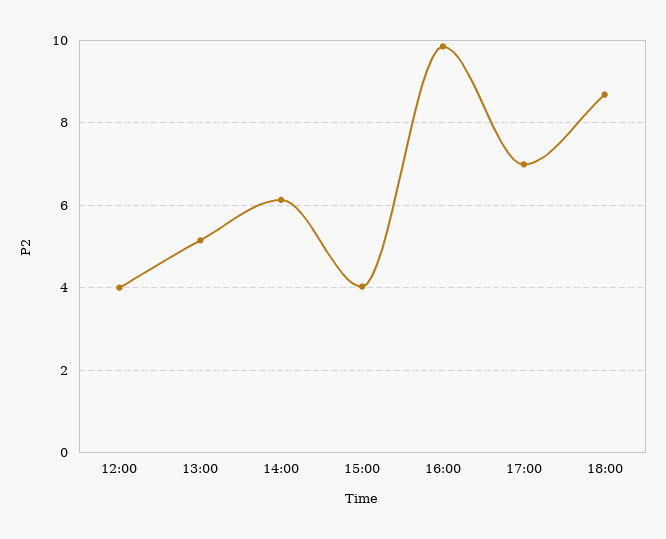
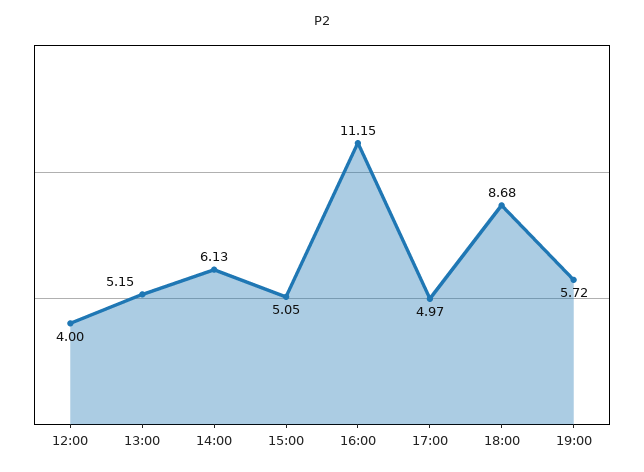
15:00: 4 -> 5.05
16:00: 9.8 -> 11.15
17:00: 7 -> 4.97
19:00: none -> 5.72

